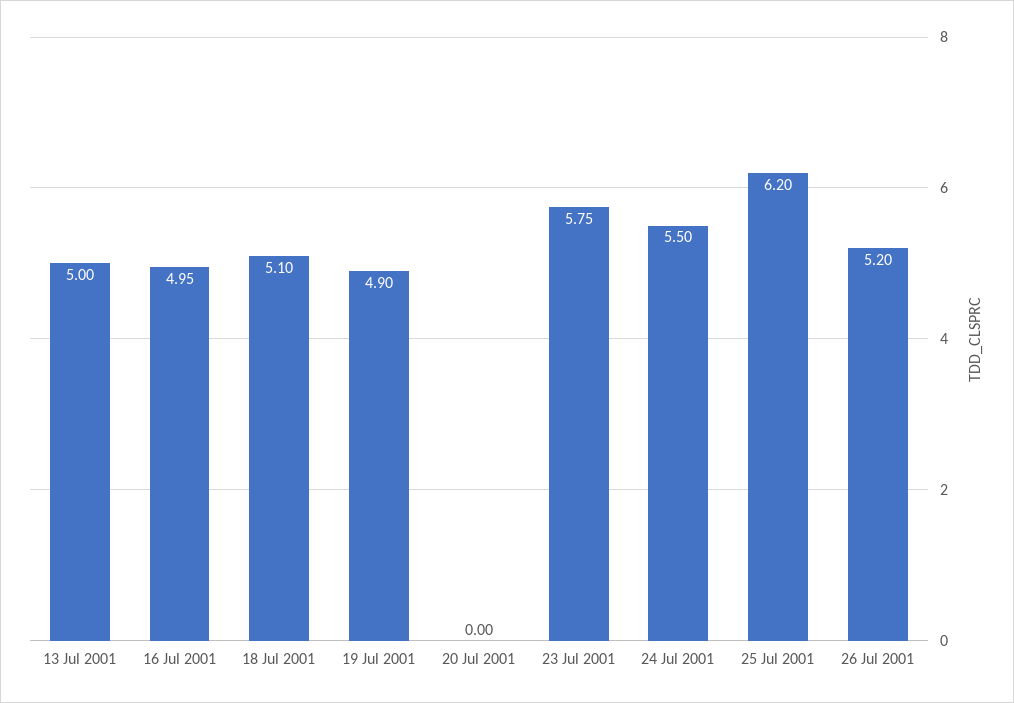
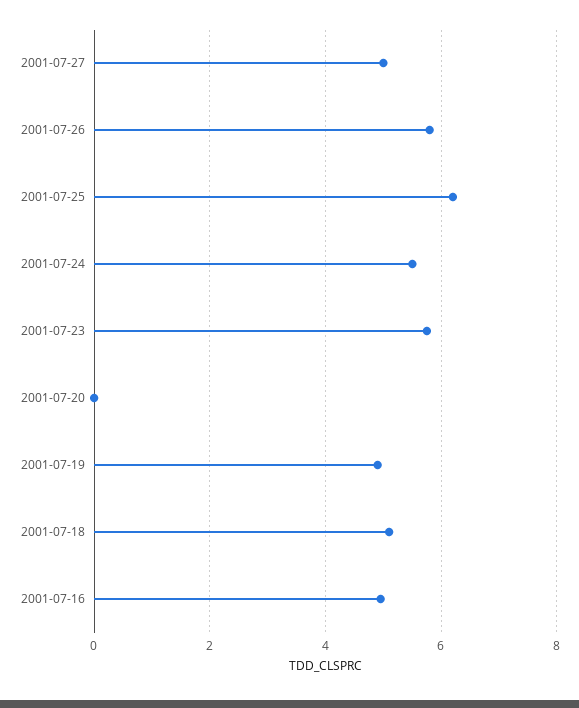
13 Jul 2001: 5 -> none
26 Jul 2001: 5.2 -> 5.8
2001-07-27: none -> 5

